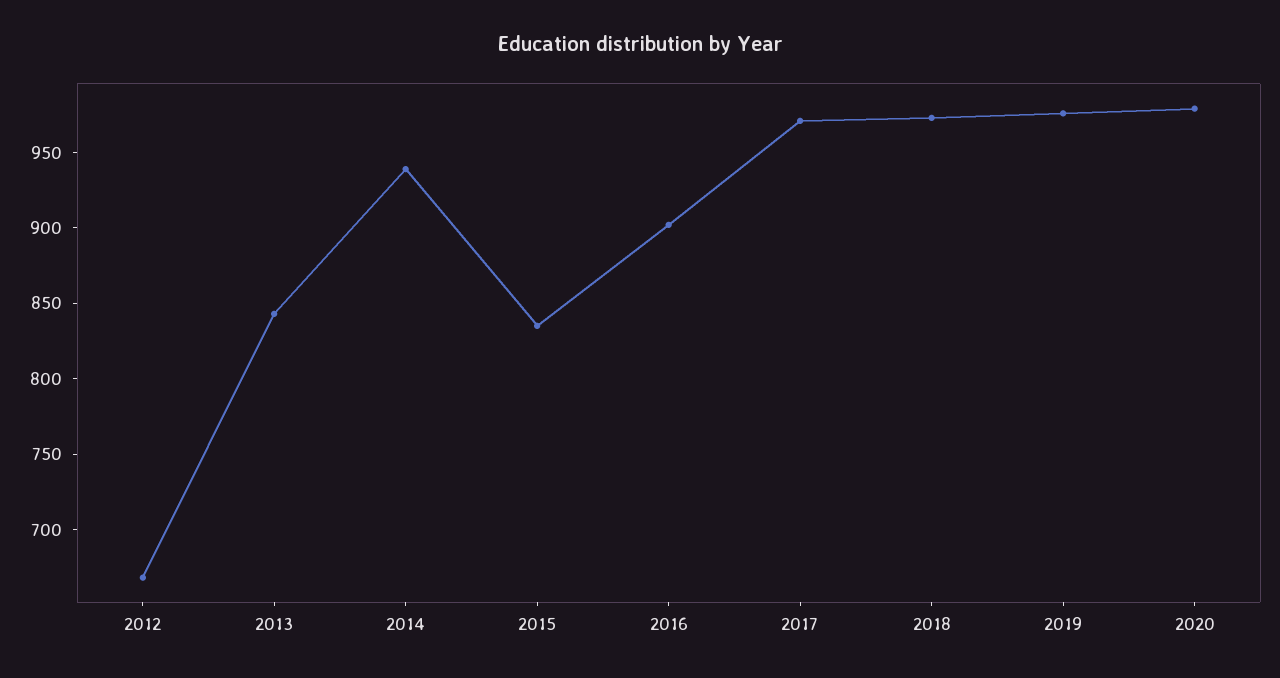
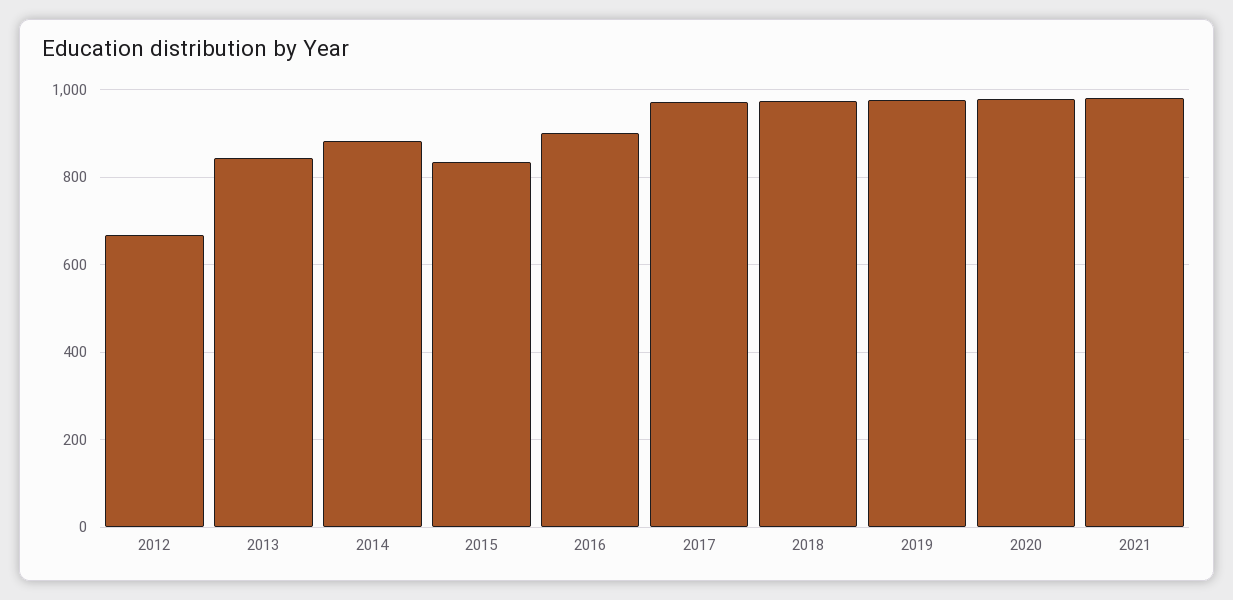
2014: 940 -> 880
2021: none -> 980

